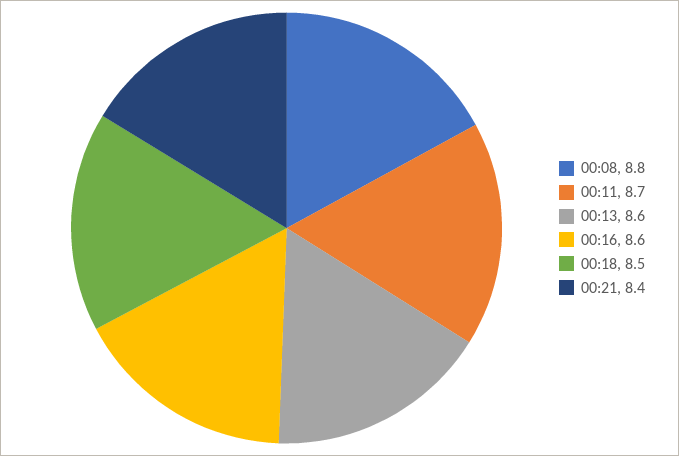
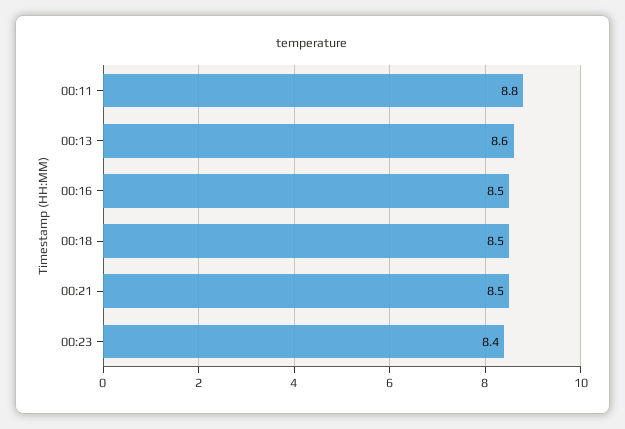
00:08: 8.8 -> none
00:11: 8.7 -> 8.8
00:16: 8.6 -> 8.5
00:21: 8.4 -> 8.5
00:23: none -> 8.4

